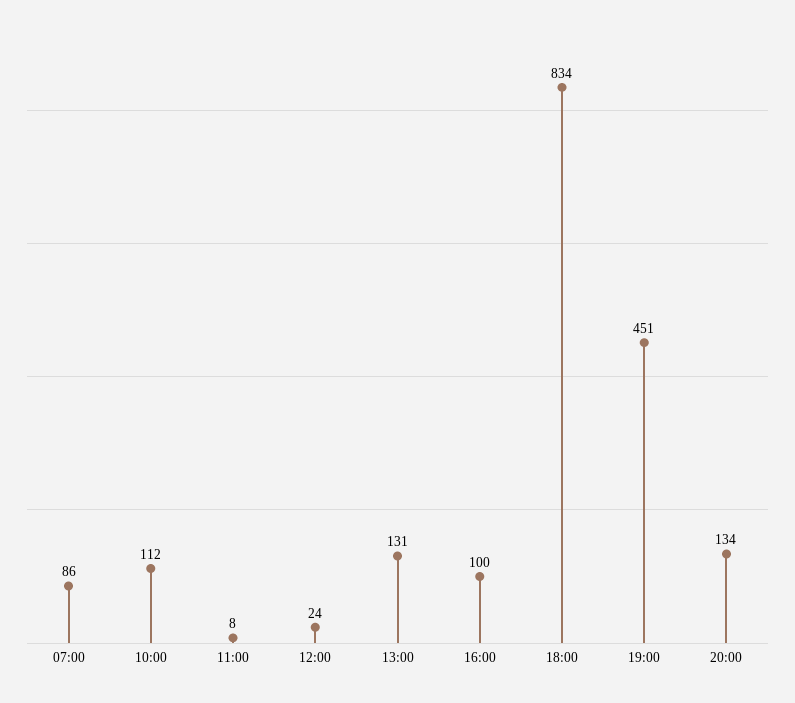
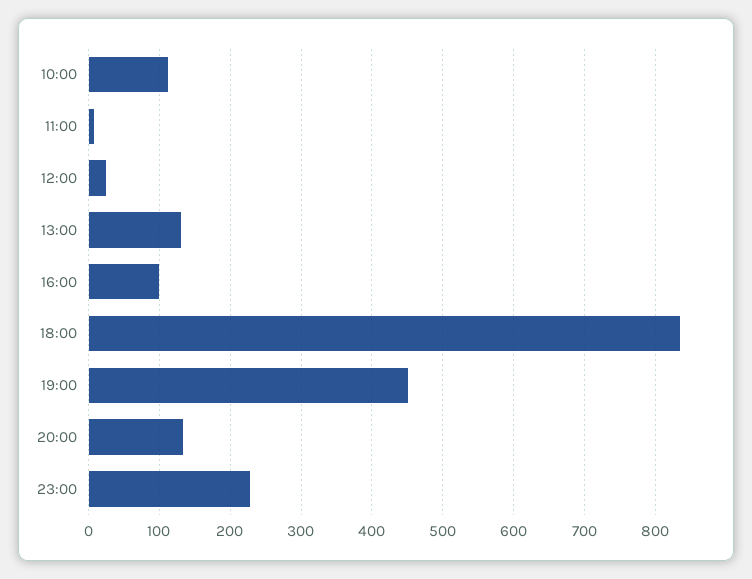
07:00: 86 -> none
23:00: none -> 230

